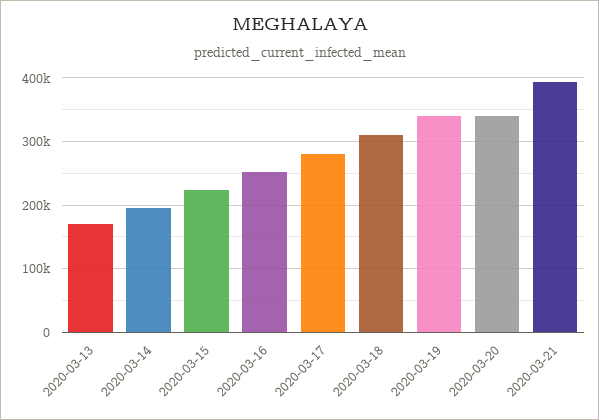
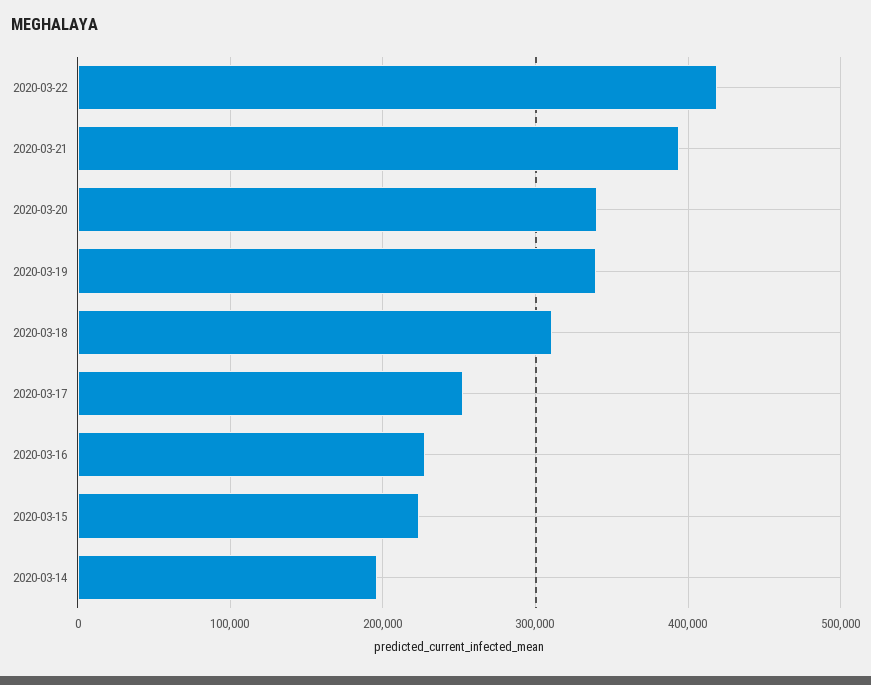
2020-03-13: 170000 -> none
2020-03-16: 250000 -> 230000
2020-03-17: 280000 -> 250000
2020-03-22: none -> 420000

